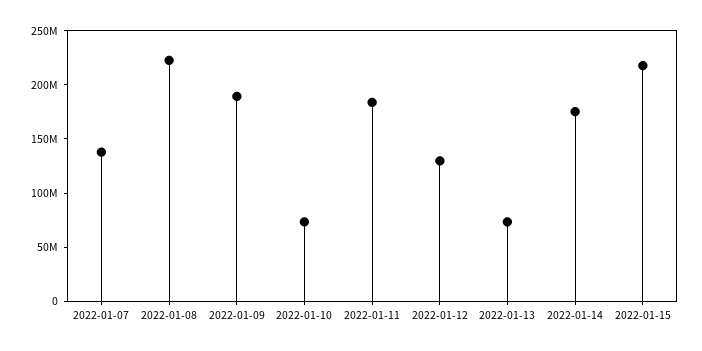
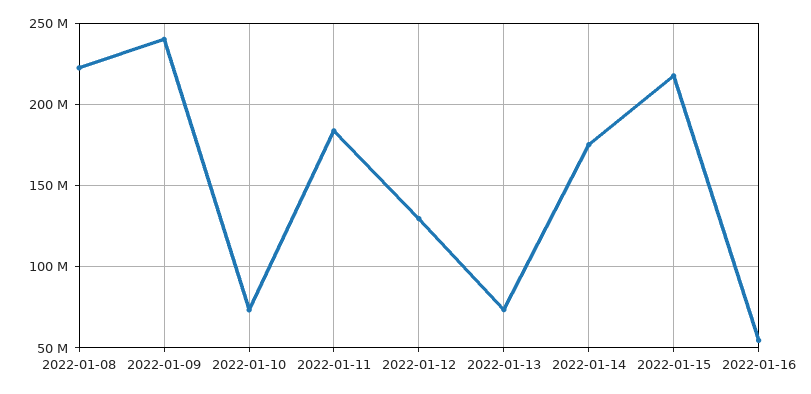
2022-01-07: 140000000 -> none
2022-01-09: 190000000 -> 240000000
2022-01-16: none -> 55000000

